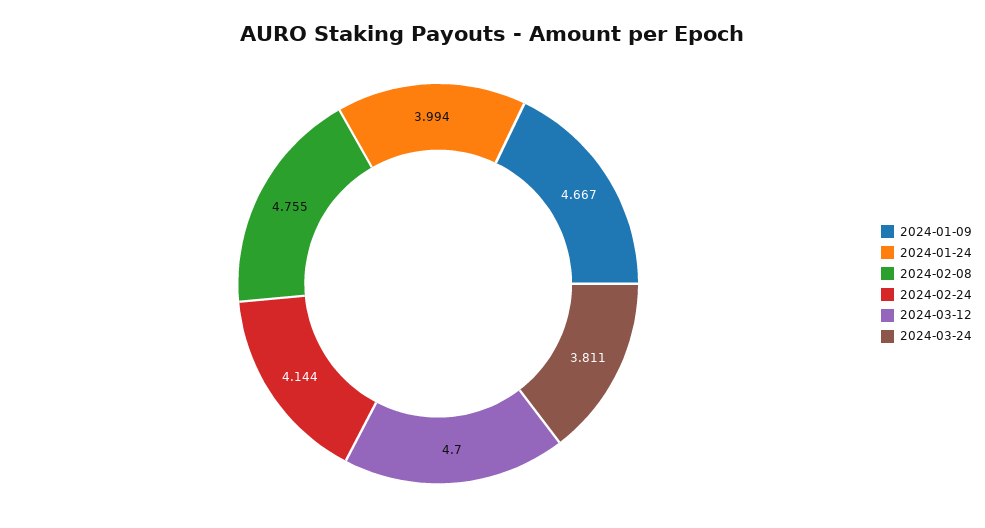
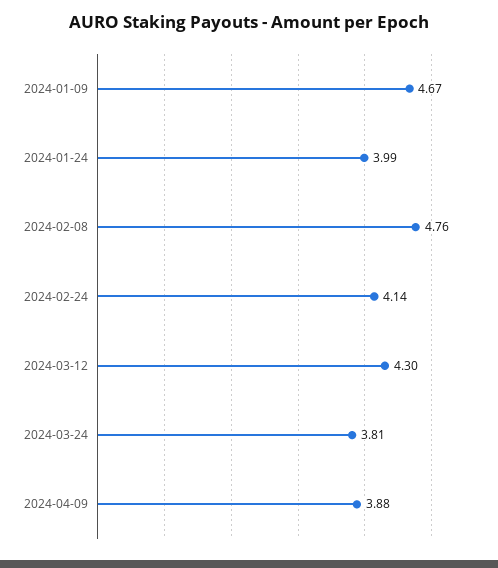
2024-03-12: 4.7 -> 4.3
2024-04-09: none -> 3.88

